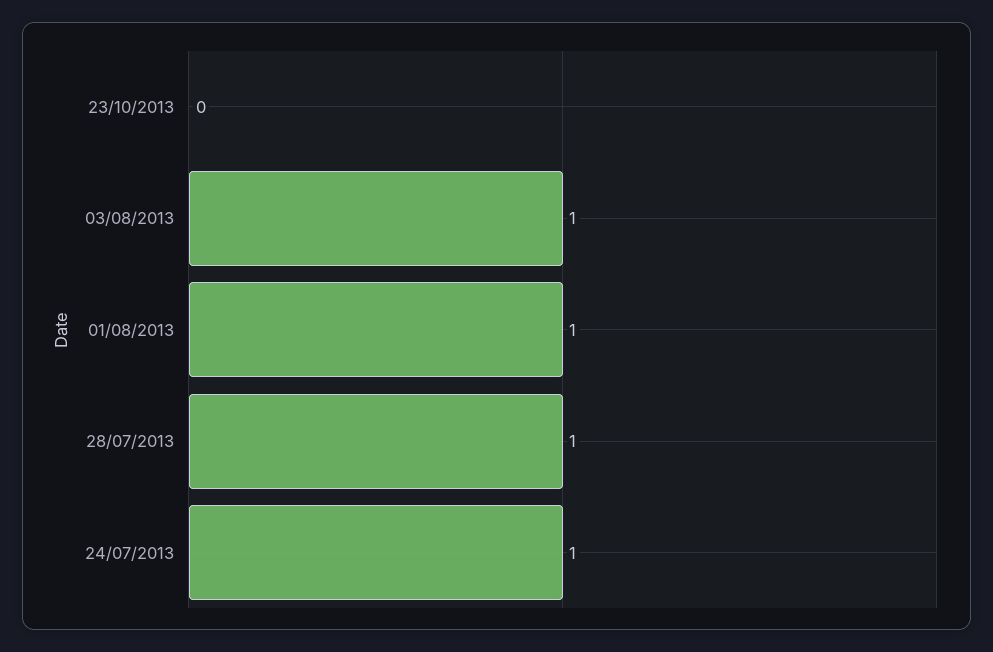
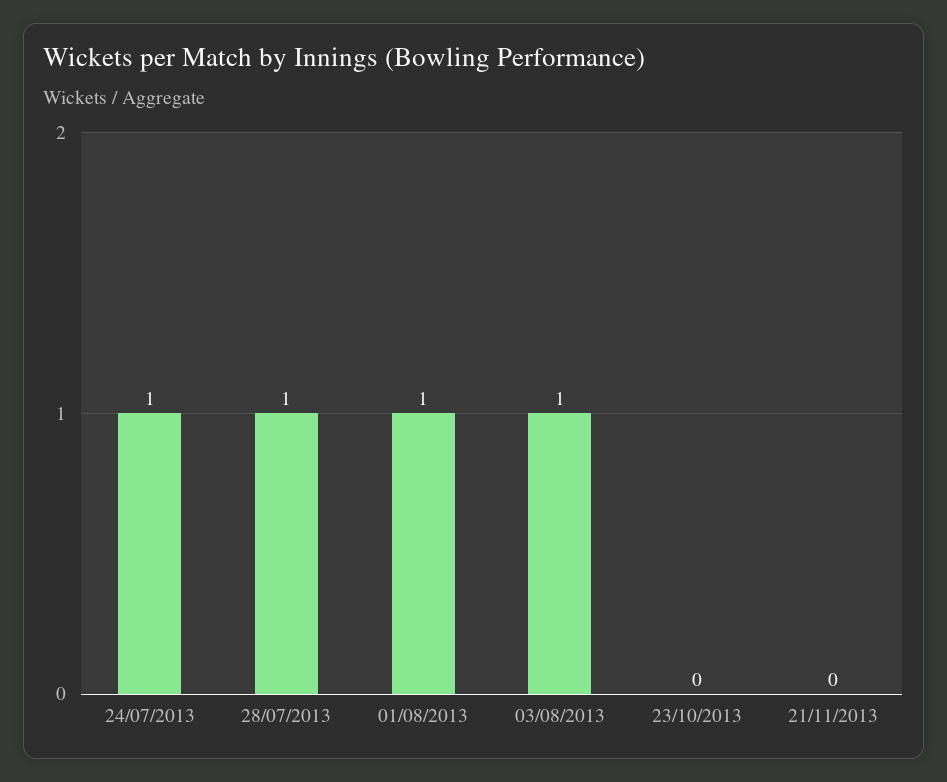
21/11/2013: none -> 0

